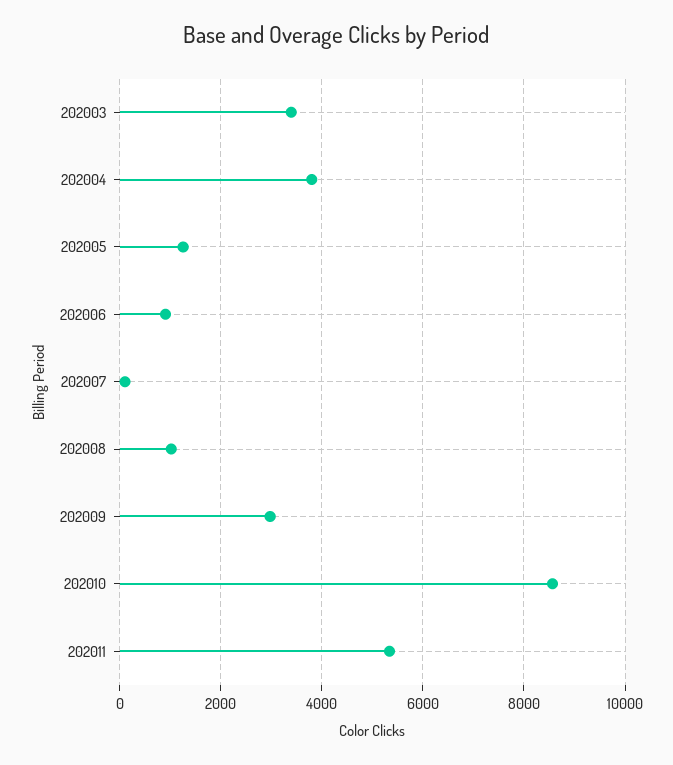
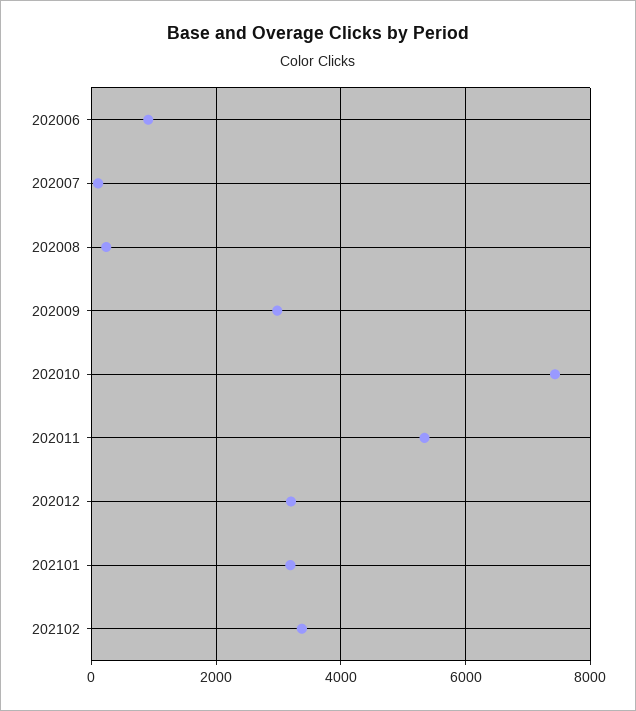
202003: 3400 -> none
202004: 3800 -> none
202005: 1200 -> none
202008: 1000 -> 200
202010: 8600 -> 7400
202012: none -> 3200
202101: none -> 3200
202102: none -> 3400

